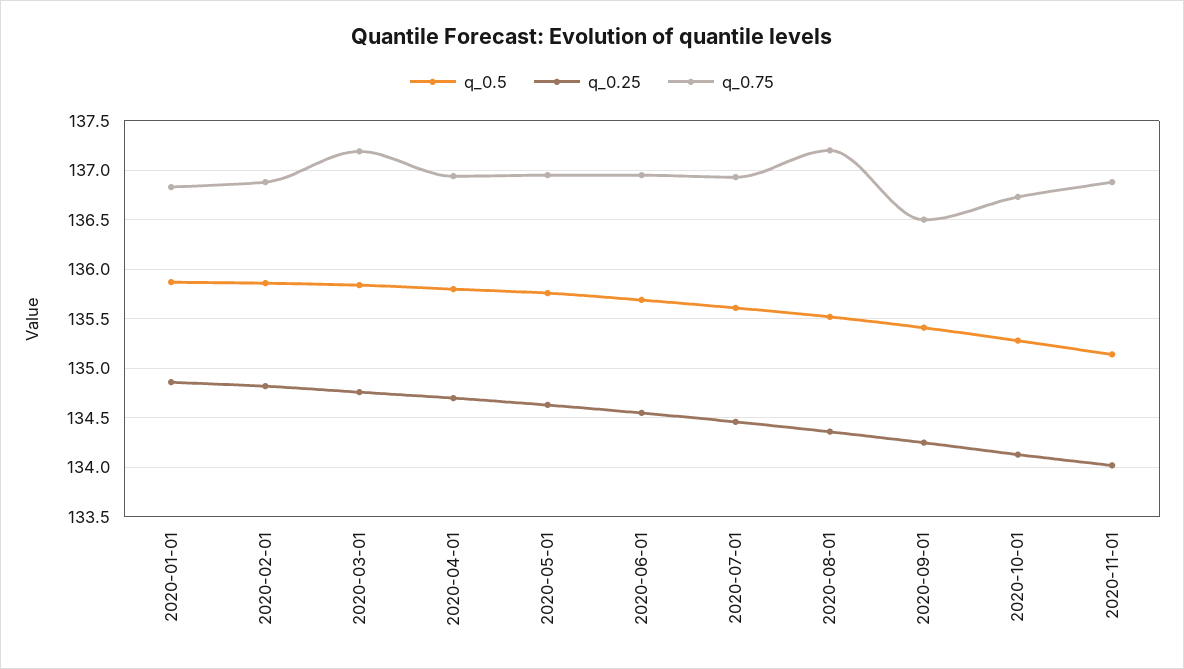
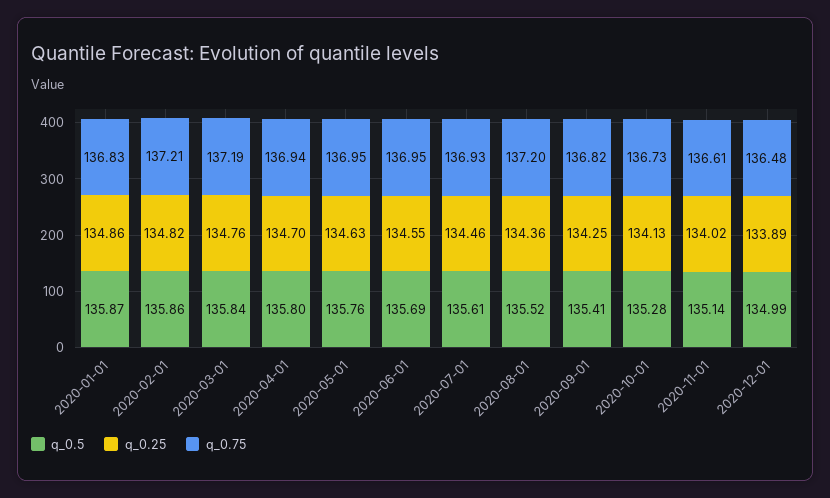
q_0.75, 2020-02-01: 136.9 -> 137.21
q_0.75, 2020-09-01: 136.5 -> 136.82
q_0.75, 2020-11-01: 136.9 -> 136.61
q_0.5, 2020-12-01: none -> 134.99
q_0.25, 2020-12-01: none -> 133.89
q_0.75, 2020-12-01: none -> 136.48

